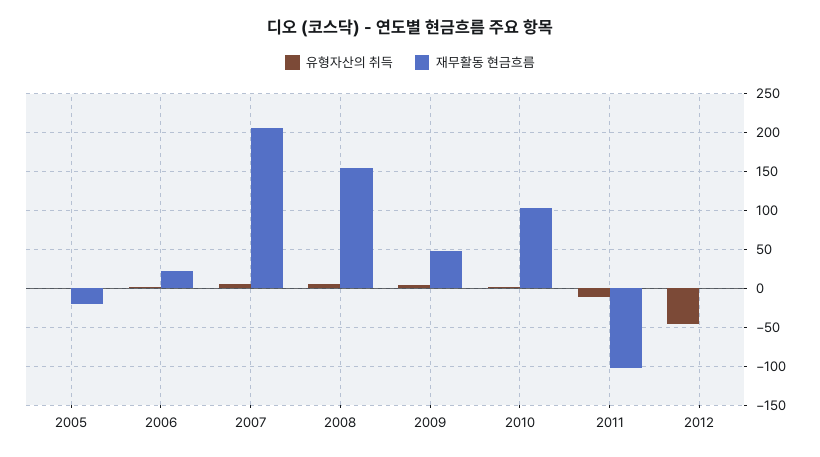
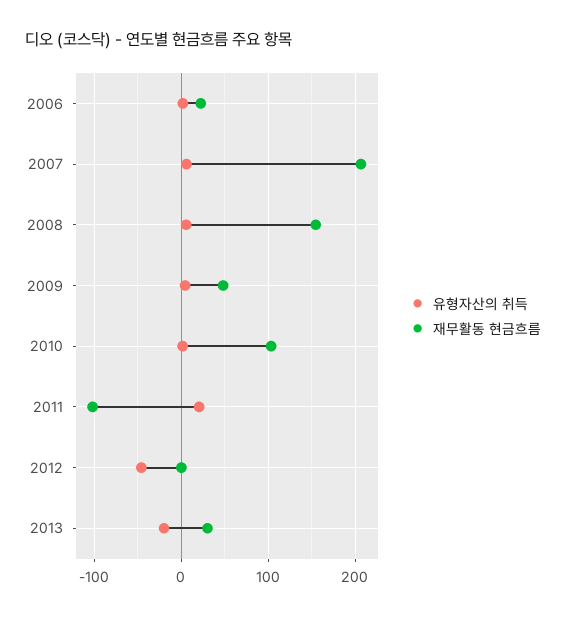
유형자산의 취득, 2005: 0 -> none
재무활동 현금흐름, 2005: -20 -> none
유형자산의 취득, 2011: -10 -> 20
유형자산의 취득, 2013: none -> -20
재무활동 현금흐름, 2013: none -> 30

